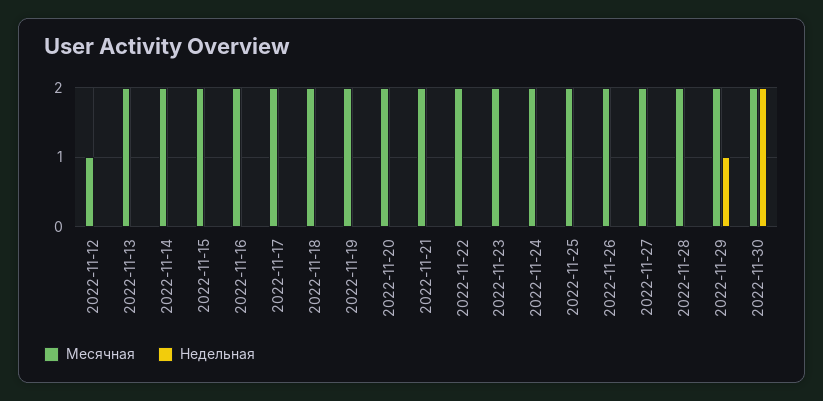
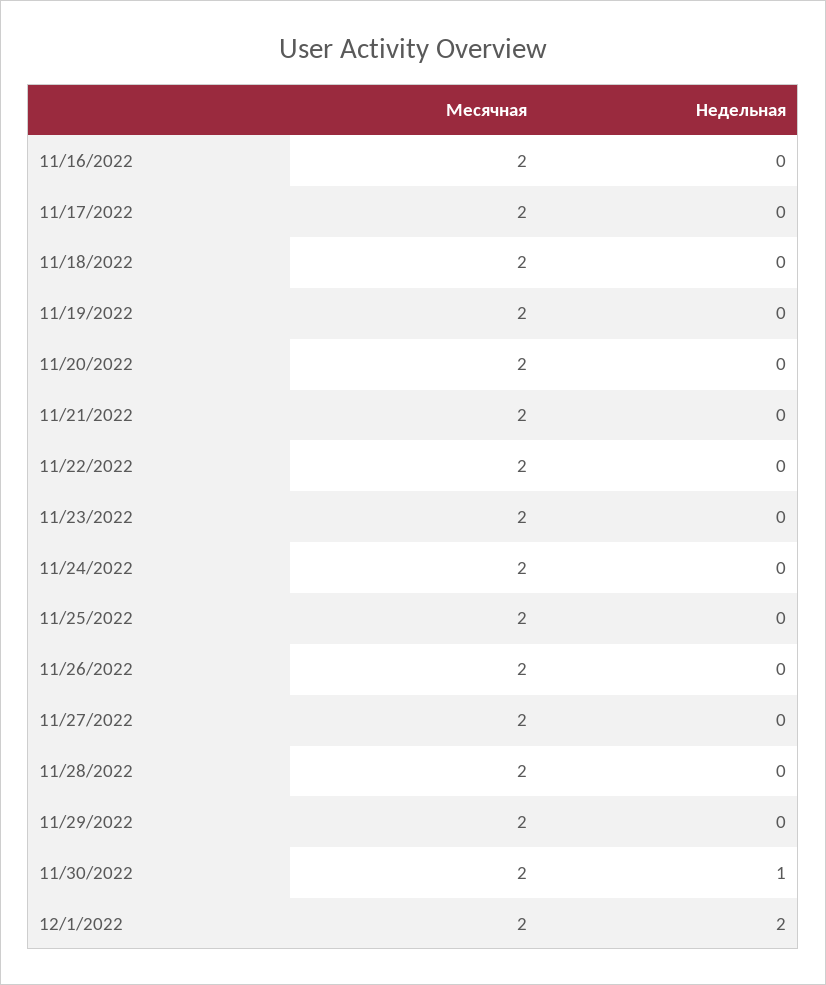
Месячная, 2022-11-12: 1 -> none
Недельная, 2022-11-12: 0 -> none
Месячная, 2022-11-13: 2 -> none
Недельная, 2022-11-13: 0 -> none
Месячная, 2022-11-14: 2 -> none
Недельная, 2022-11-14: 0 -> none
Месячная, 2022-11-15: 2 -> none
Недельная, 2022-11-15: 0 -> none
Недельная, 2022-11-29: 1 -> 0
Недельная, 2022-11-30: 2 -> 1
Месячная, 12/1/2022: none -> 2
Недельная, 12/1/2022: none -> 2

